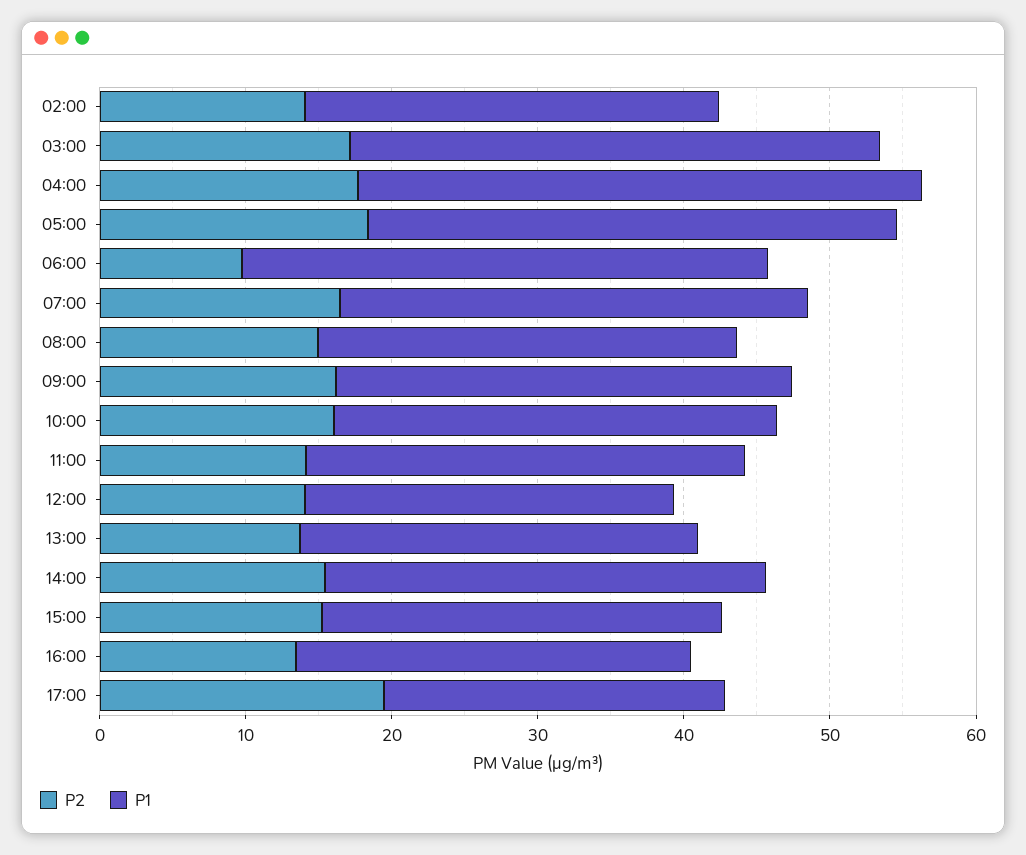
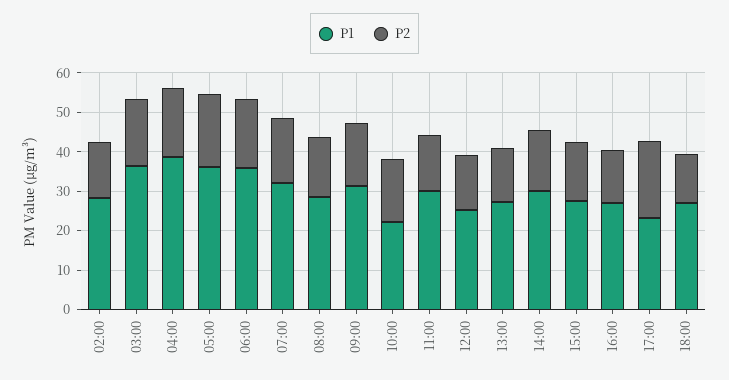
P2, 06:00: 10 -> 17.5
P1, 10:00: 30 -> 22.5
P1, 18:00: none -> 27.5
P2, 18:00: none -> 12.5

